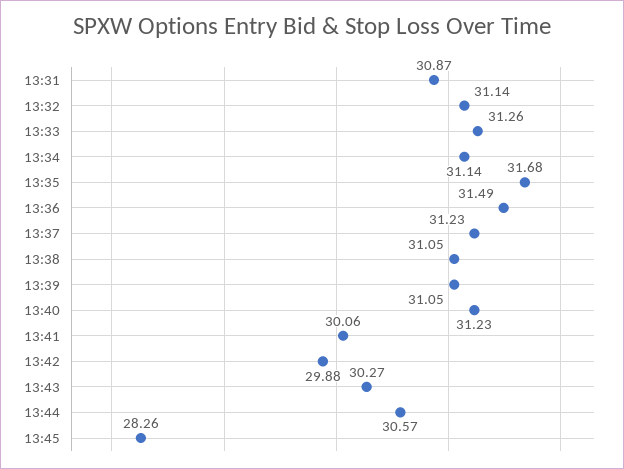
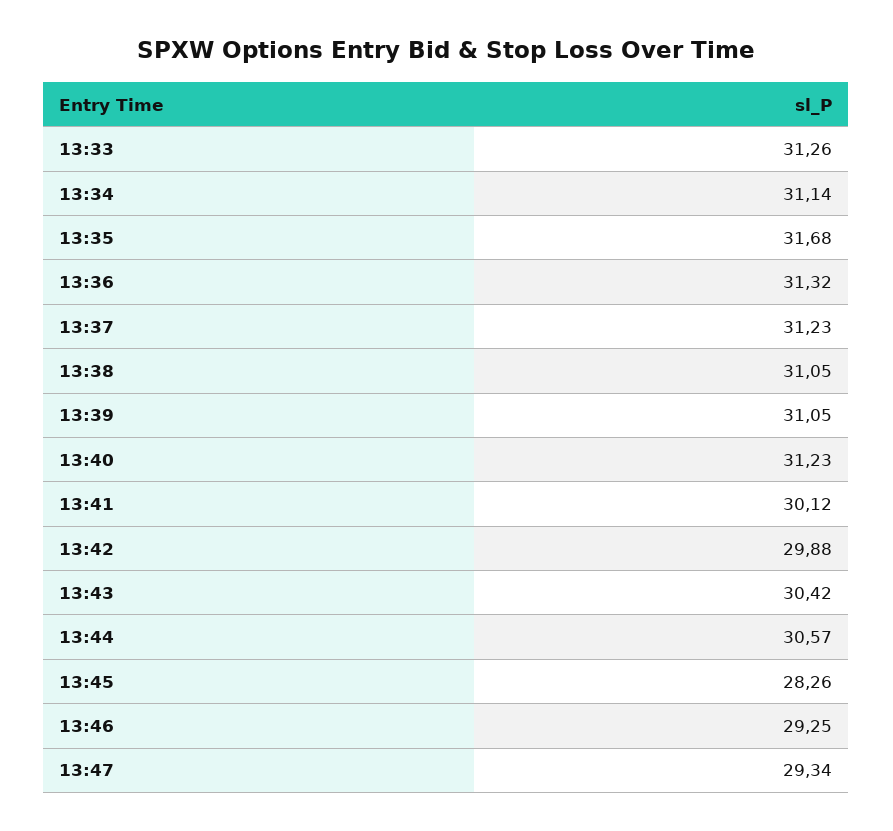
13:31: 30.87 -> none
13:32: 31.14 -> none
13:36: 31.49 -> 31.32
13:41: 30.06 -> 30.12
13:43: 30.27 -> 30.42
13:46: none -> 29.25
13:47: none -> 29.34

